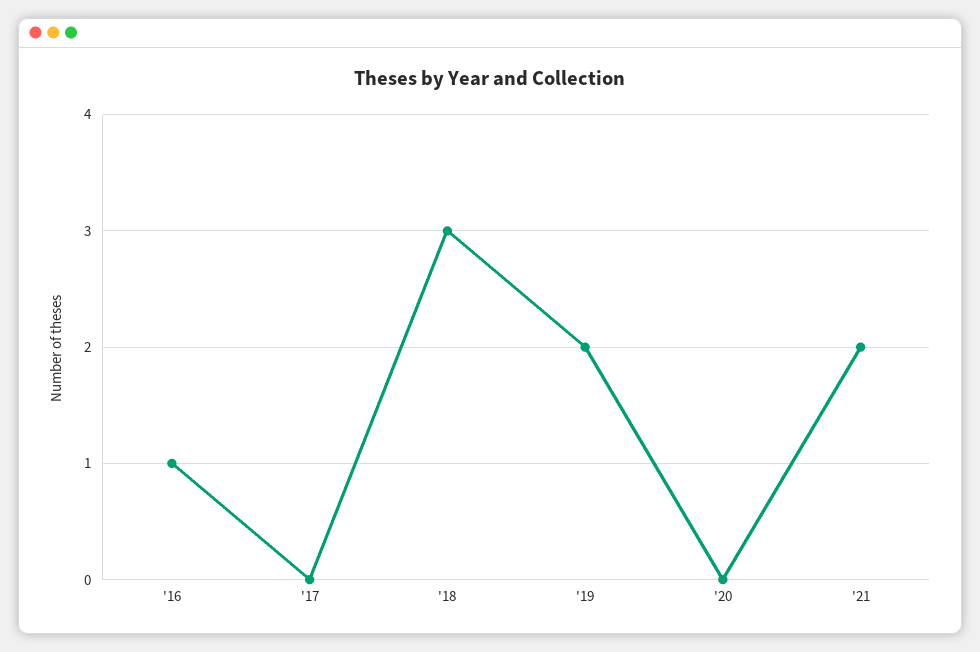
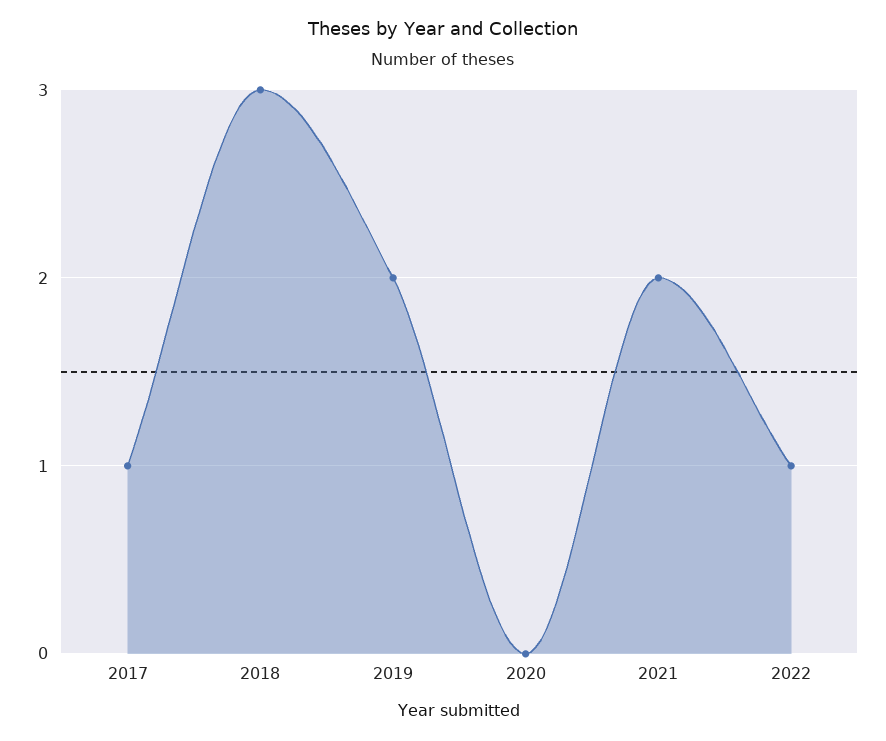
'16: 1 -> none
'17: 0 -> 1
2022: none -> 1

